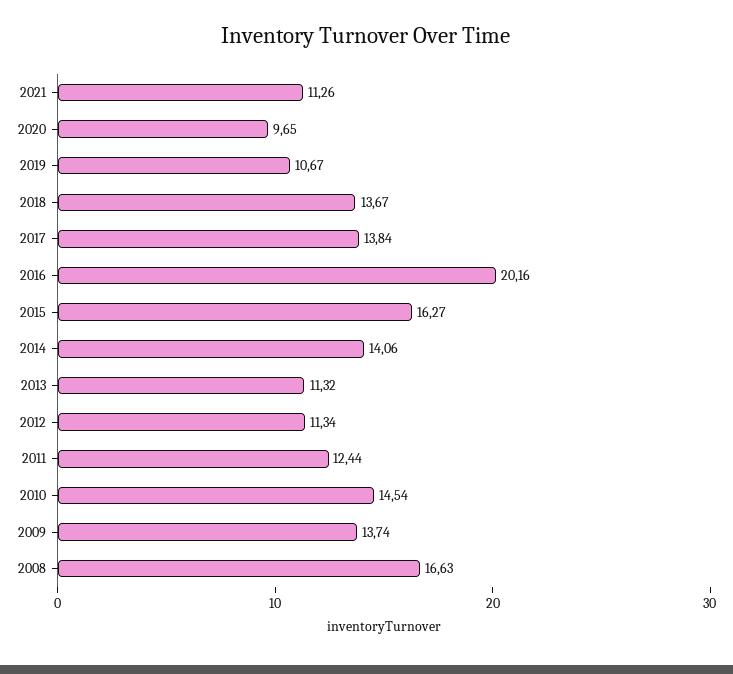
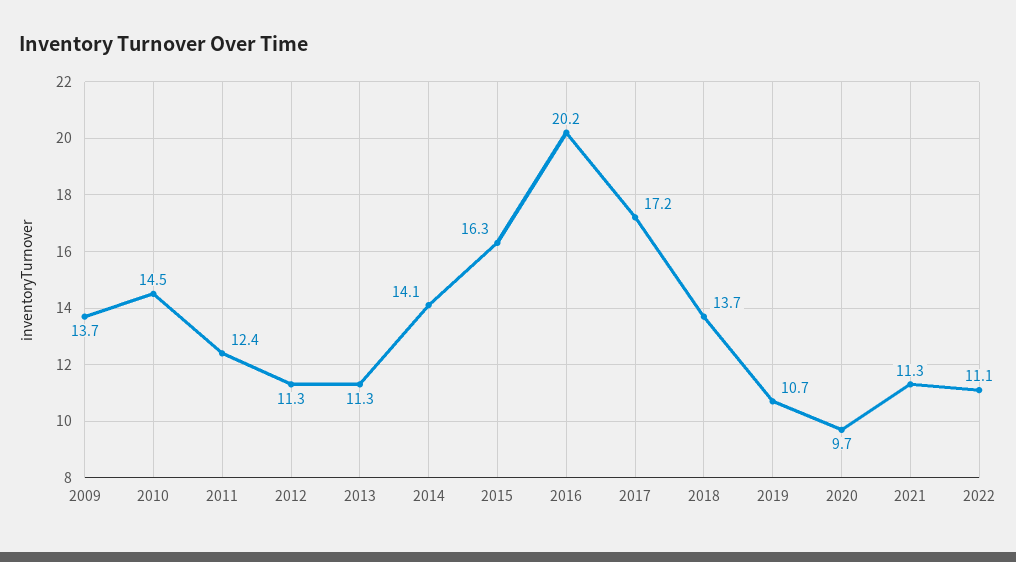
2017: 13.84 -> 17.2
2008: 16.63 -> none
2022: none -> 11.1

